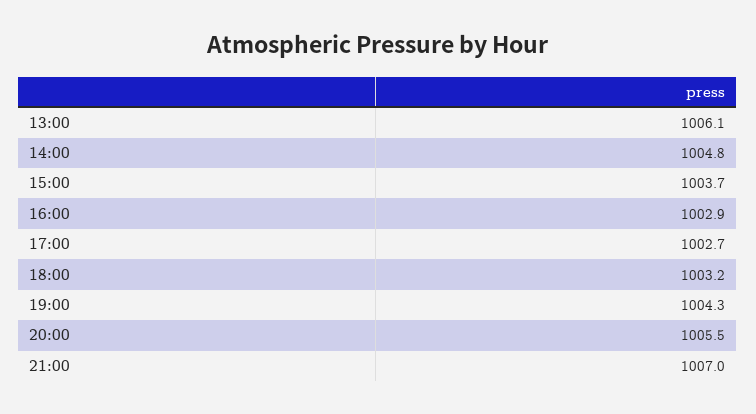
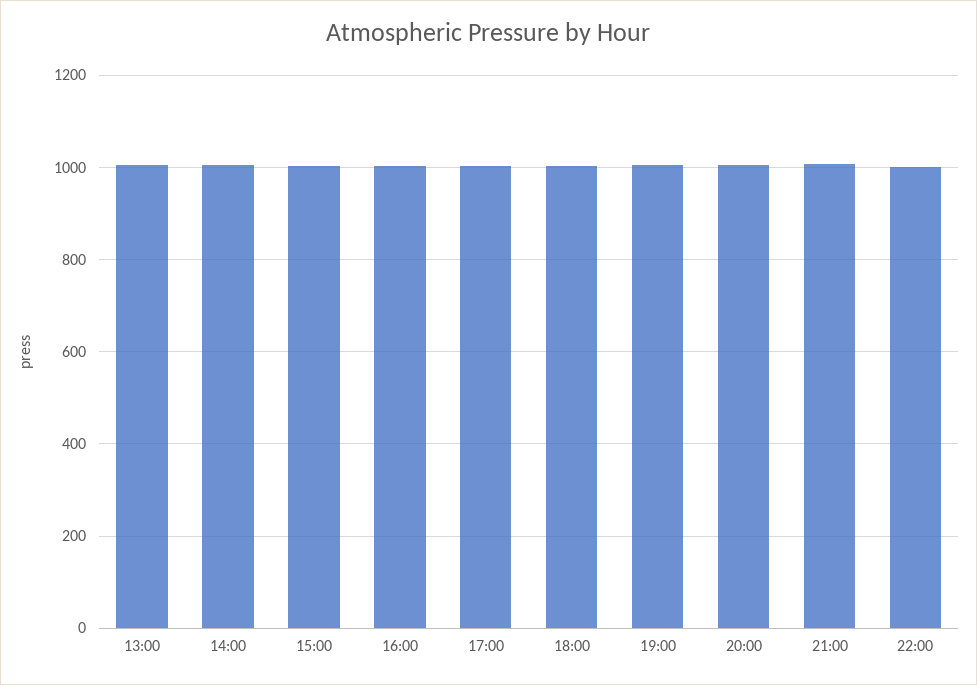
22:00: none -> 1000

